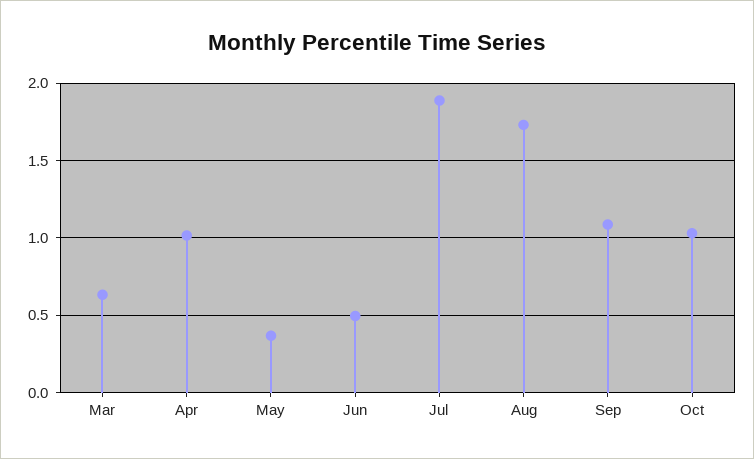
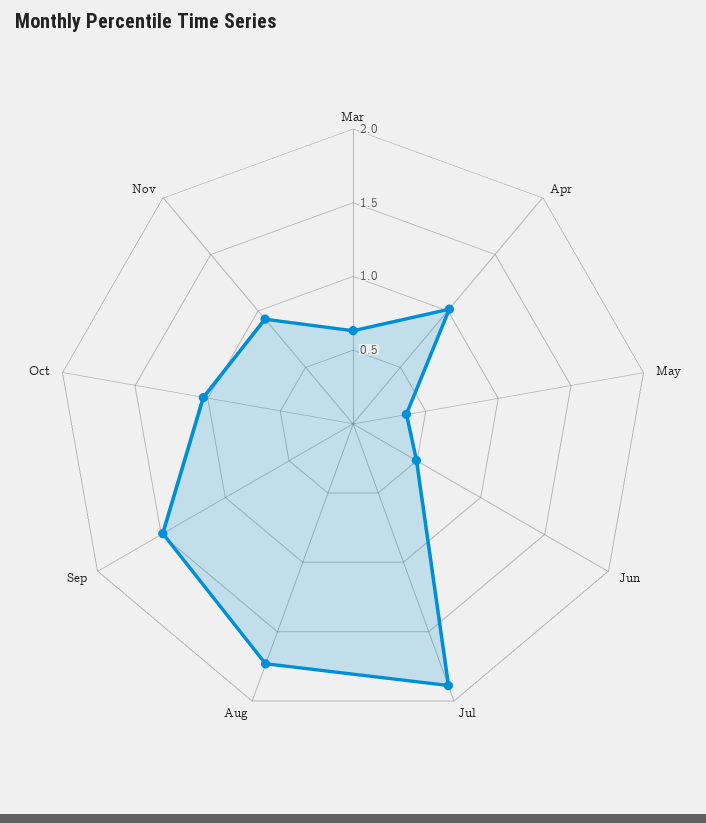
Sep: 1.1 -> 1.5
Nov: none -> 0.9

